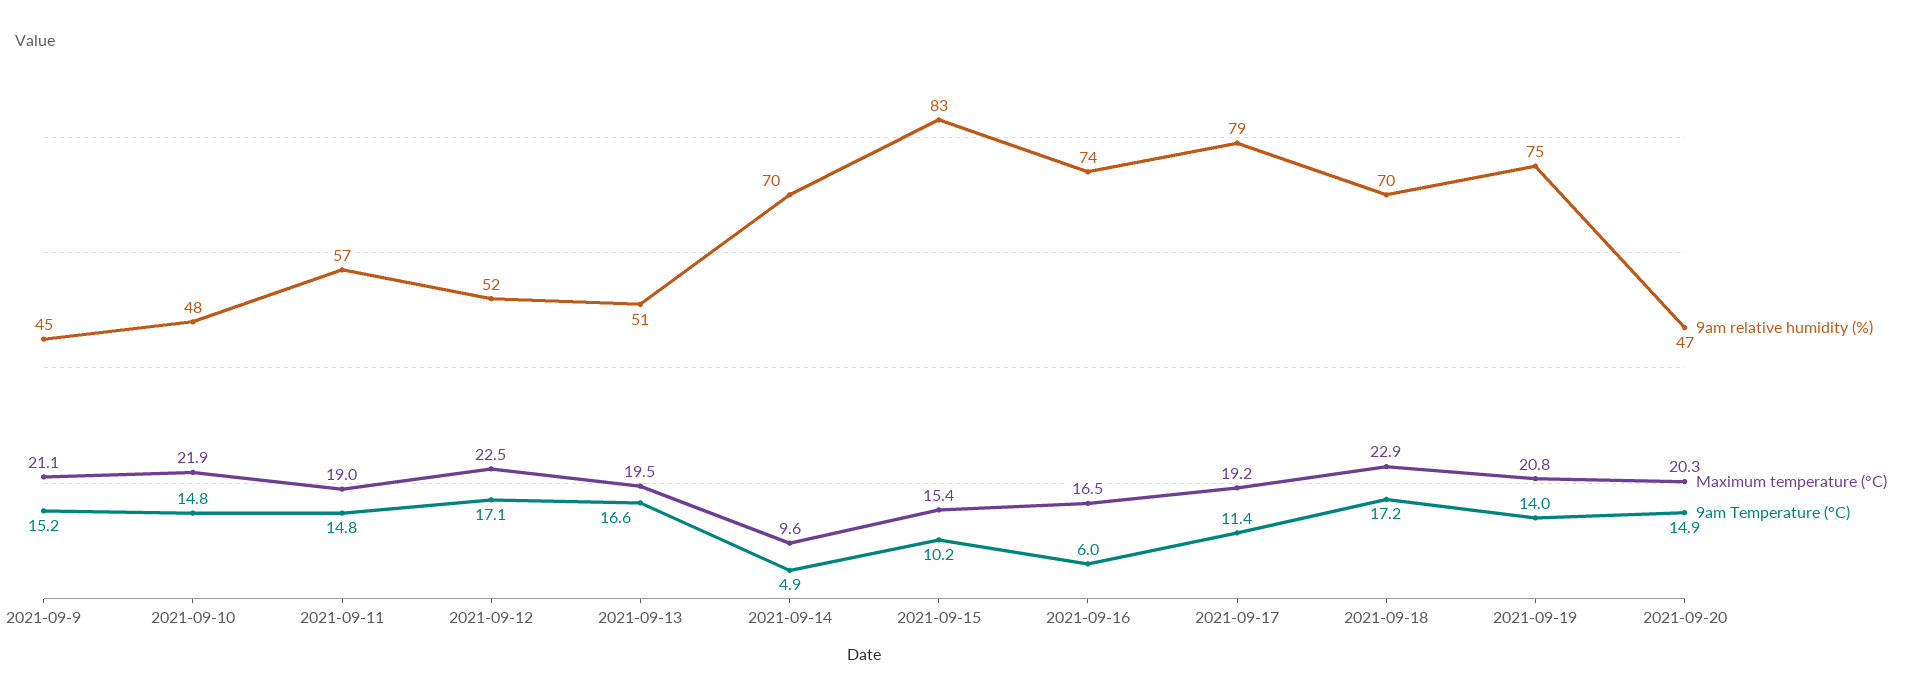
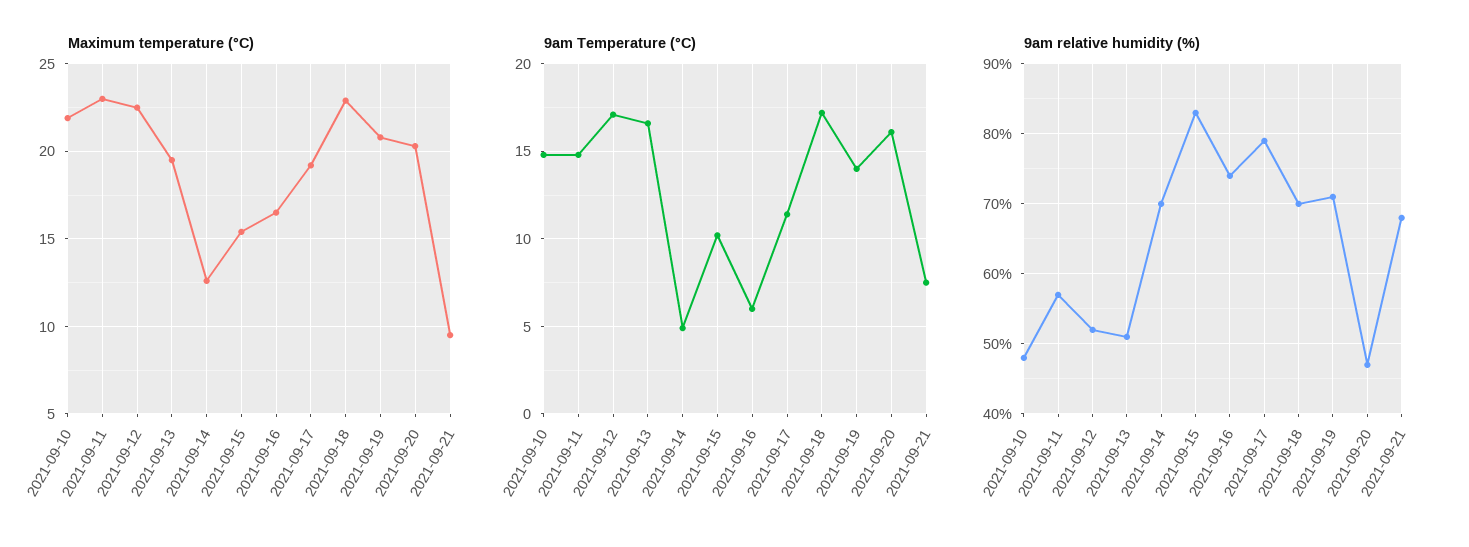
9am relative humidity (%), 2021-09-9: 45 -> none
Maximum temperature (°C), 2021-09-9: 21.1 -> none
9am Temperature (°C), 2021-09-9: 15.2 -> none
Maximum temperature (°C), 2021-09-11: 19 -> 23
Maximum temperature (°C), 2021-09-14: 9.6 -> 12.5
9am relative humidity (%), 2021-09-19: 75 -> 71
9am Temperature (°C), 2021-09-20: 14.9 -> 16
Maximum temperature (°C), 2021-09-21: none -> 9.5
9am Temperature (°C), 2021-09-21: none -> 7.5
9am relative humidity (%), 2021-09-21: none -> 68

